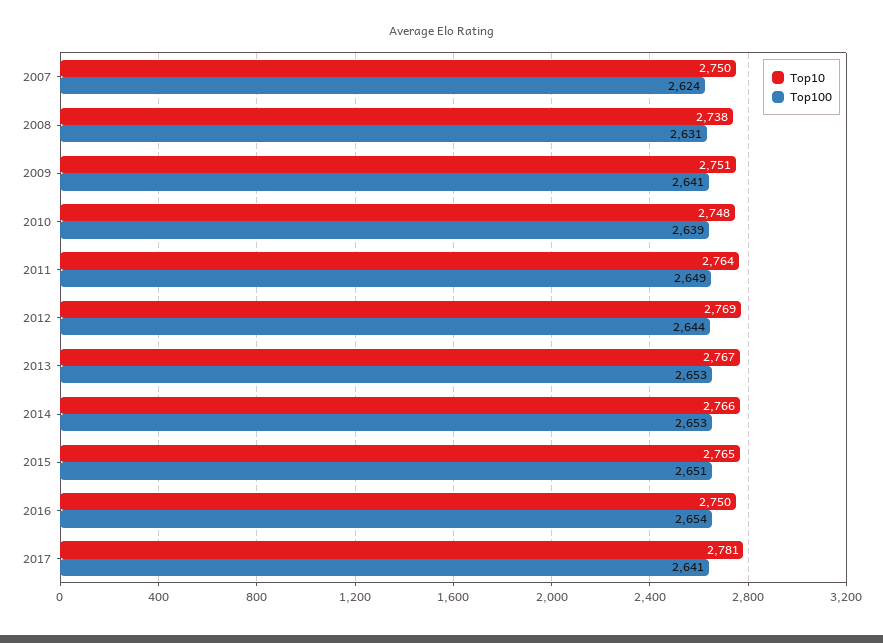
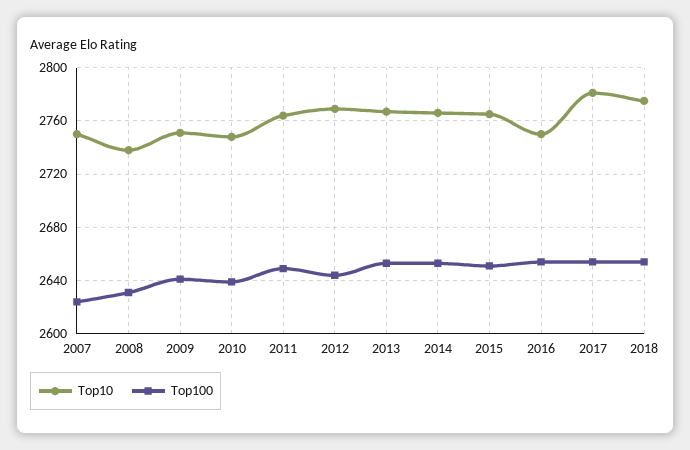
Top100, 2017: 2641 -> 2655
Top10, 2018: none -> 2775
Top100, 2018: none -> 2655

